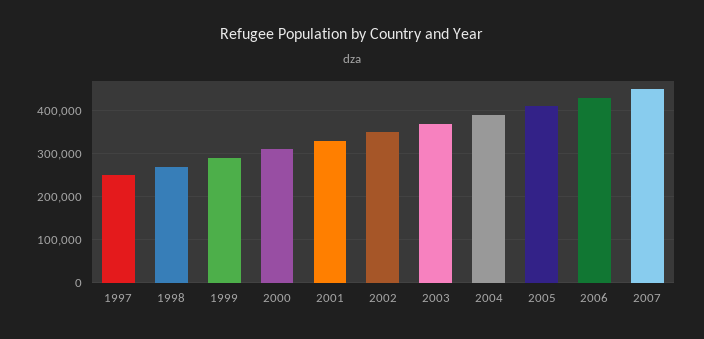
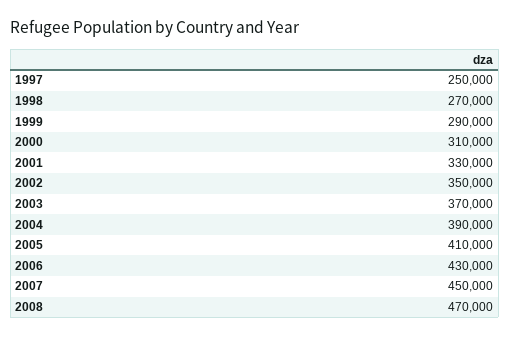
2008: none -> 470000

